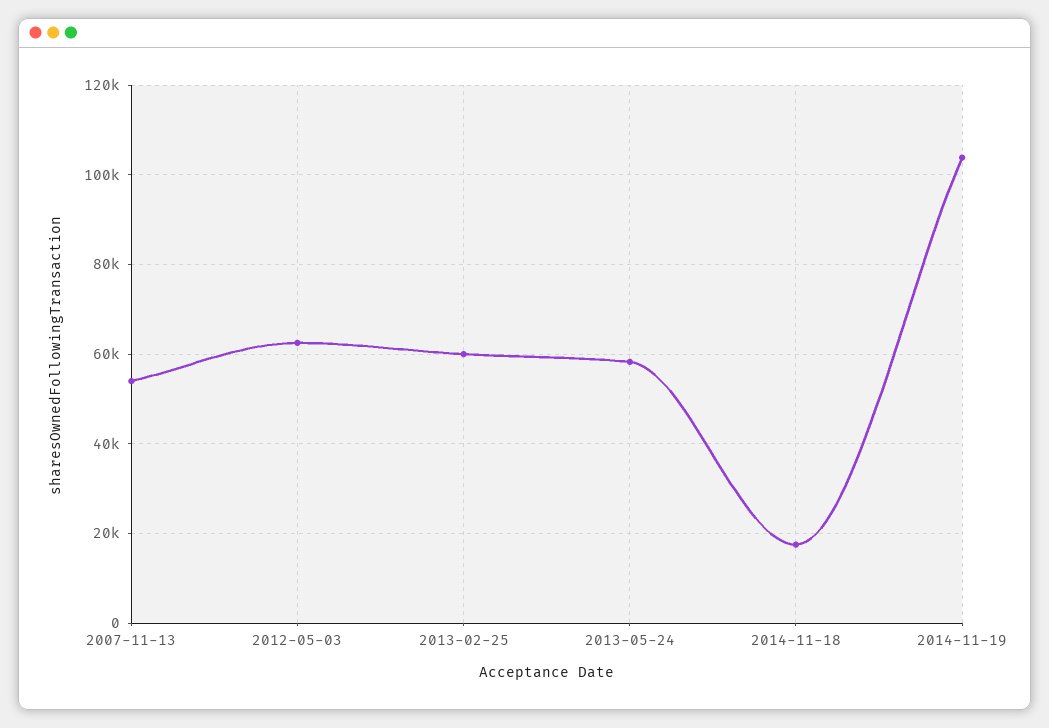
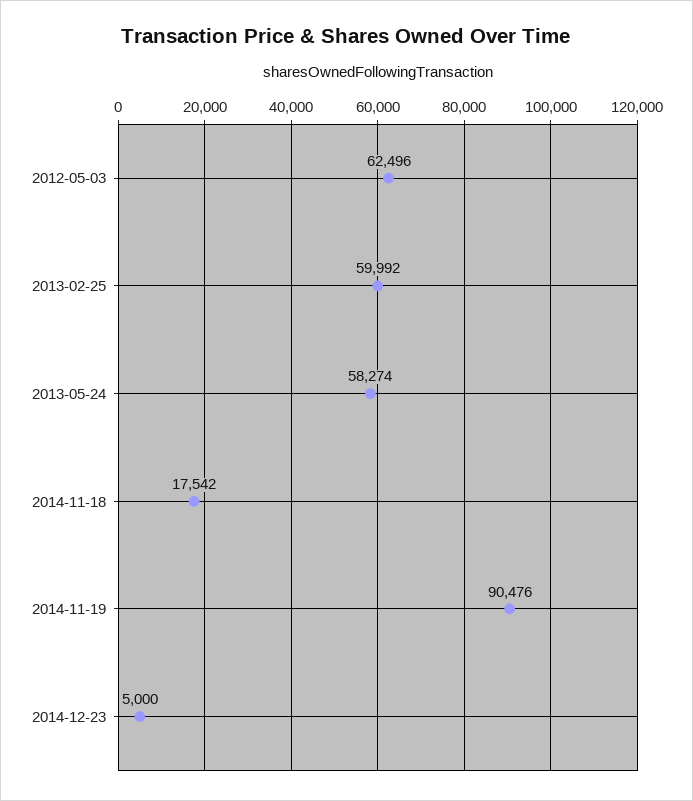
2007-11-13: 54000 -> none
2014-11-19: 104000 -> 90476
2014-12-23: none -> 5000

